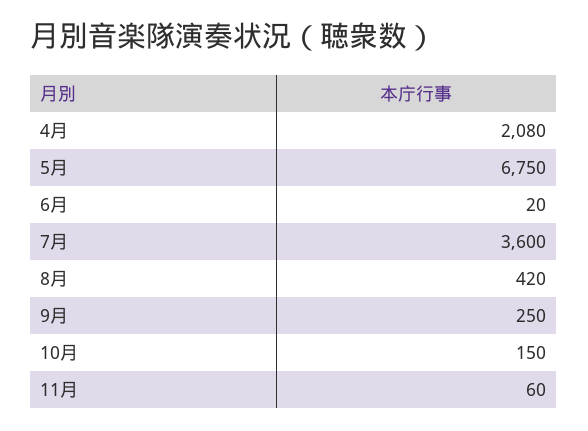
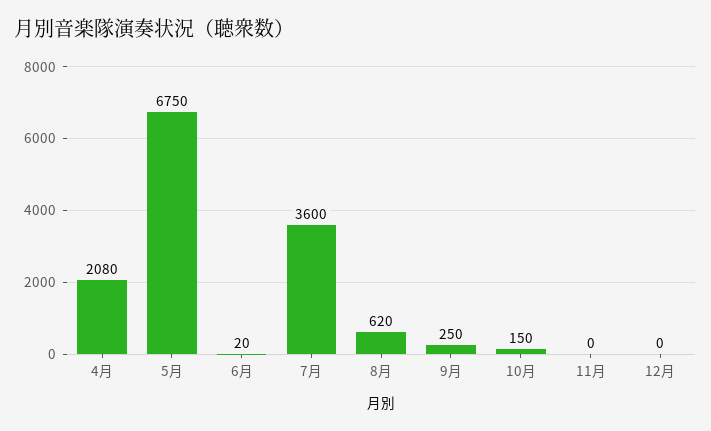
8月: 420 -> 620
11月: 60 -> 0
12月: none -> 0

